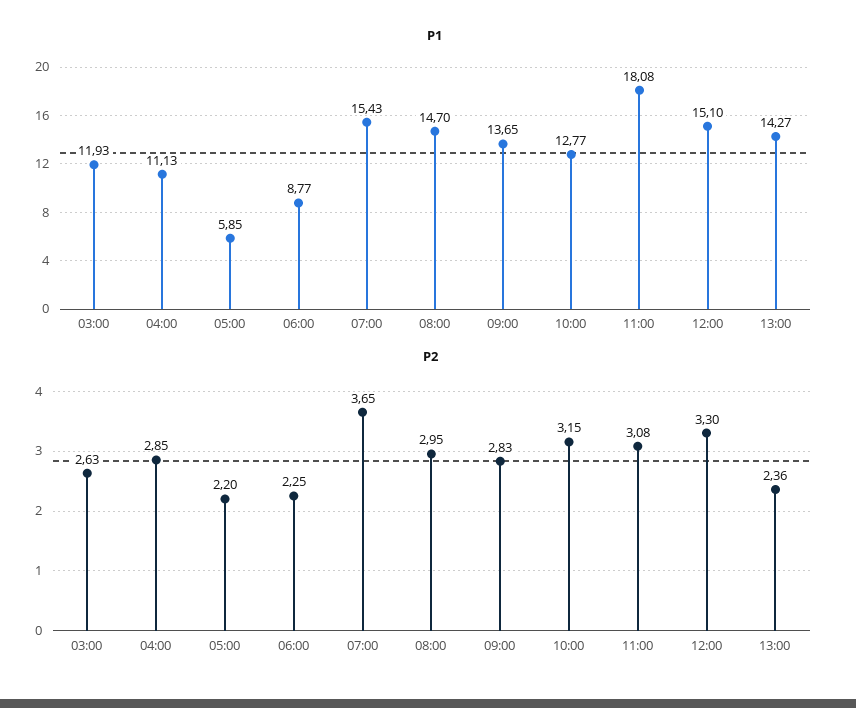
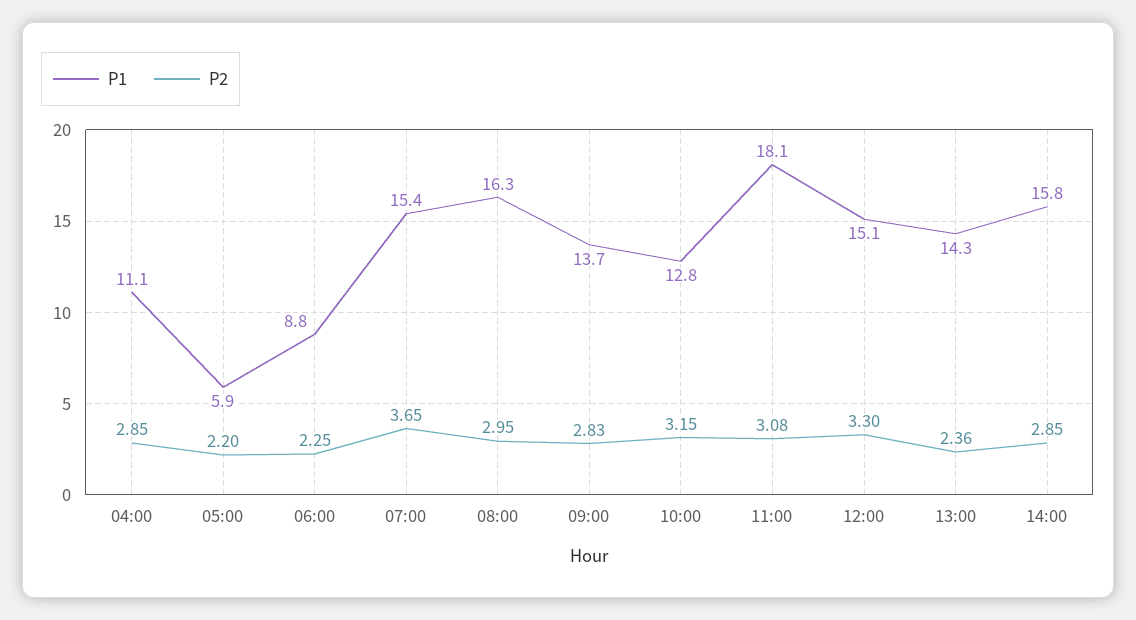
P1, 03:00: 11.93 -> none
P1, 08:00: 14.7 -> 16.3
P2, 03:00: 2.63 -> none
P1, 14:00: none -> 15.8
P2, 14:00: none -> 2.85

